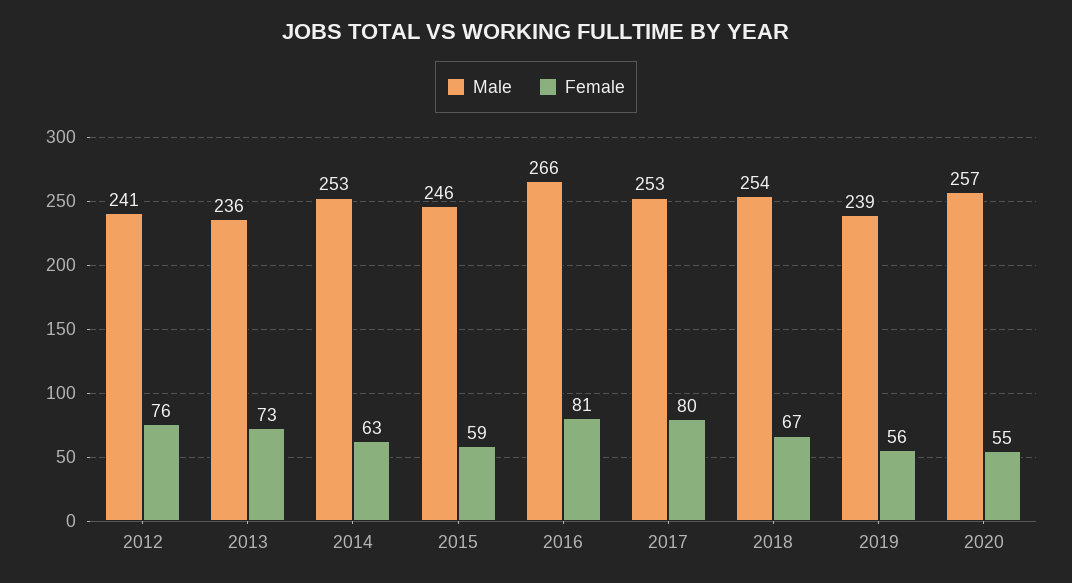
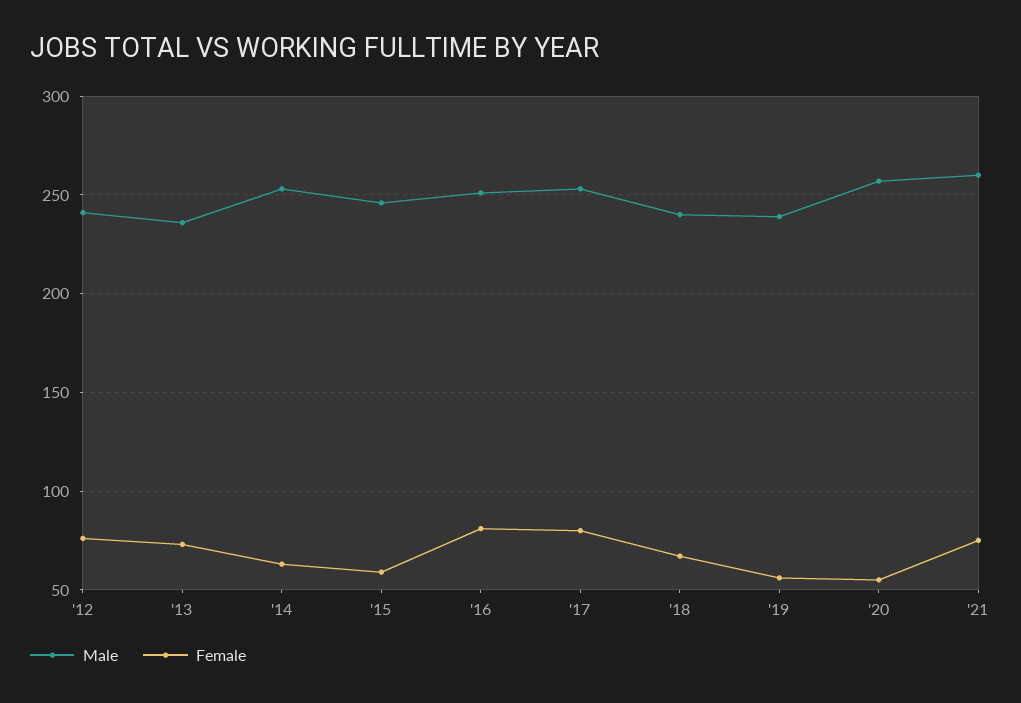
Male, 2016: 266 -> 250
Male, 2018: 254 -> 240
Male, '21: none -> 260
Female, '21: none -> 75

